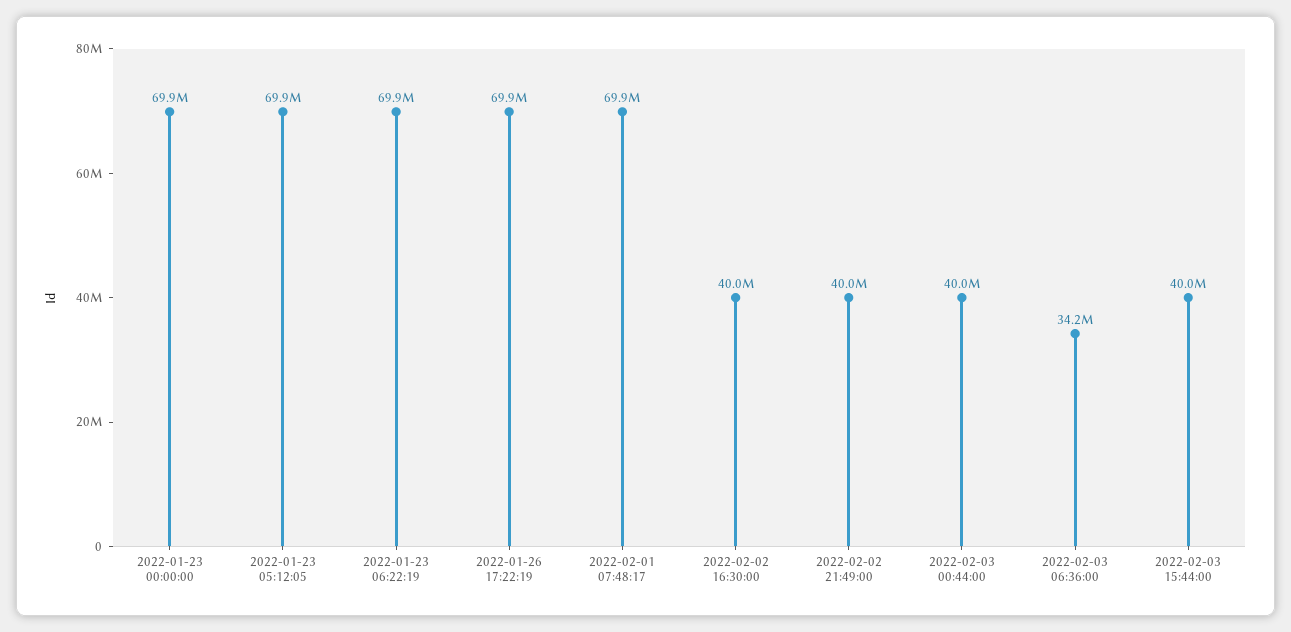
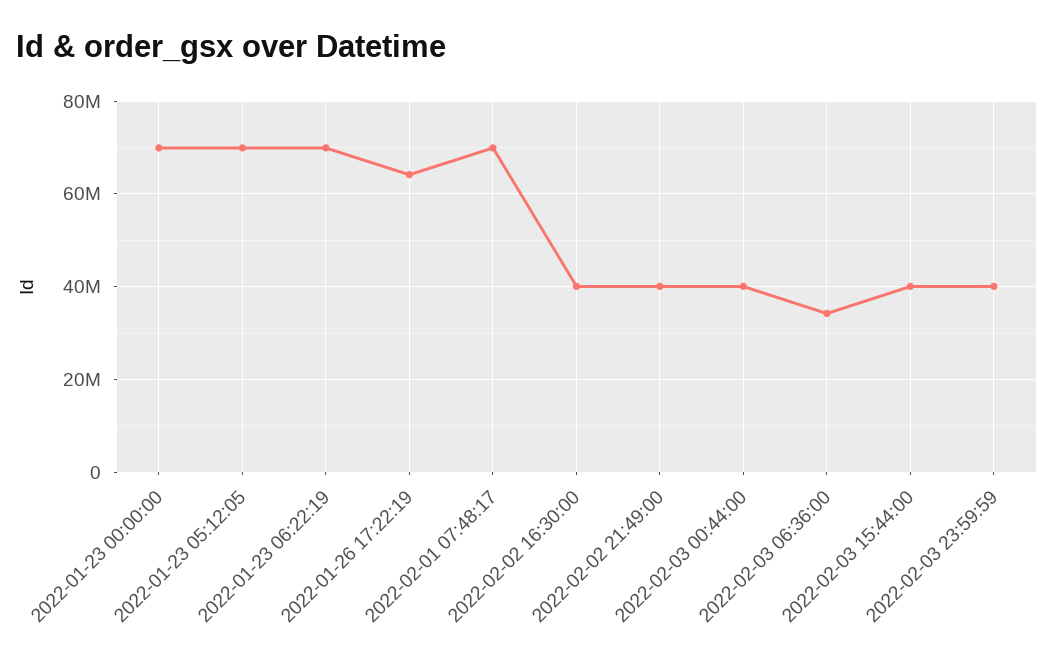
2022-01-26 17:22:19: 69900000 -> 64000000
2022-02-03 23:59:59: none -> 40000000

